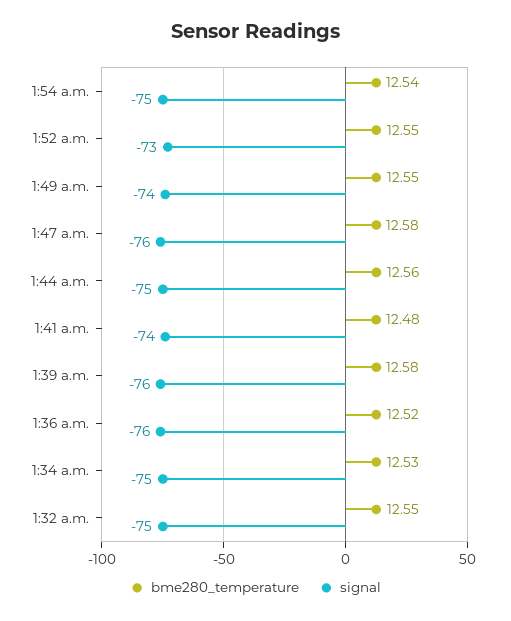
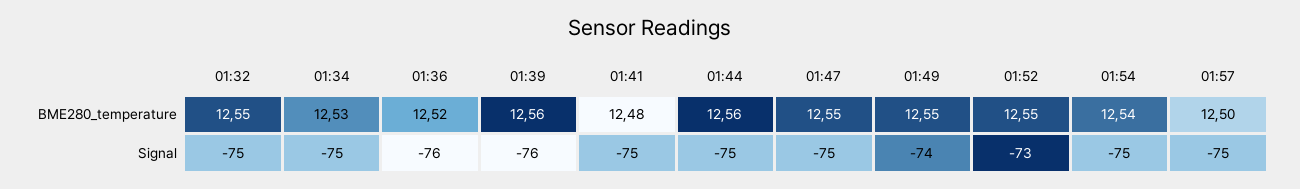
bme280_temperature, 1:47 a.m.: 12.58 -> 12.55
signal, 1:47 a.m.: -76 -> -75
signal, 1:41 a.m.: -74 -> -75
bme280_temperature, 1:39 a.m.: 12.58 -> 12.56
bme280_temperature, 01:57: none -> 12.5
signal, 01:57: none -> -75

